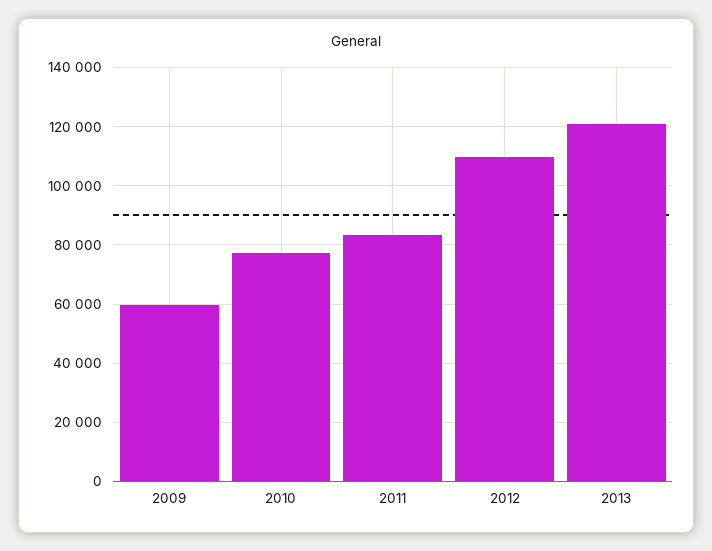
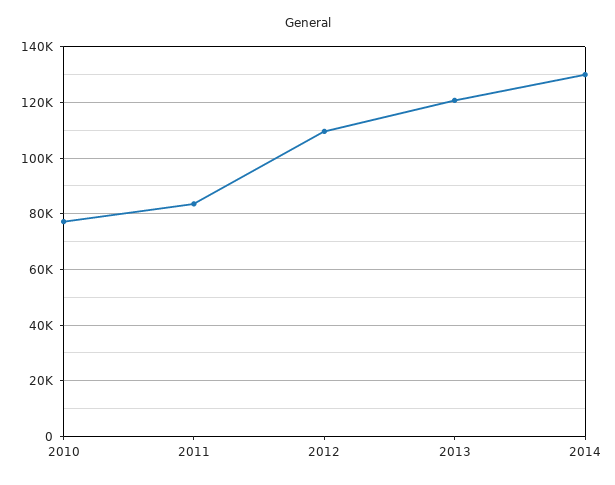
2009: 60000 -> none
2014: none -> 130000

